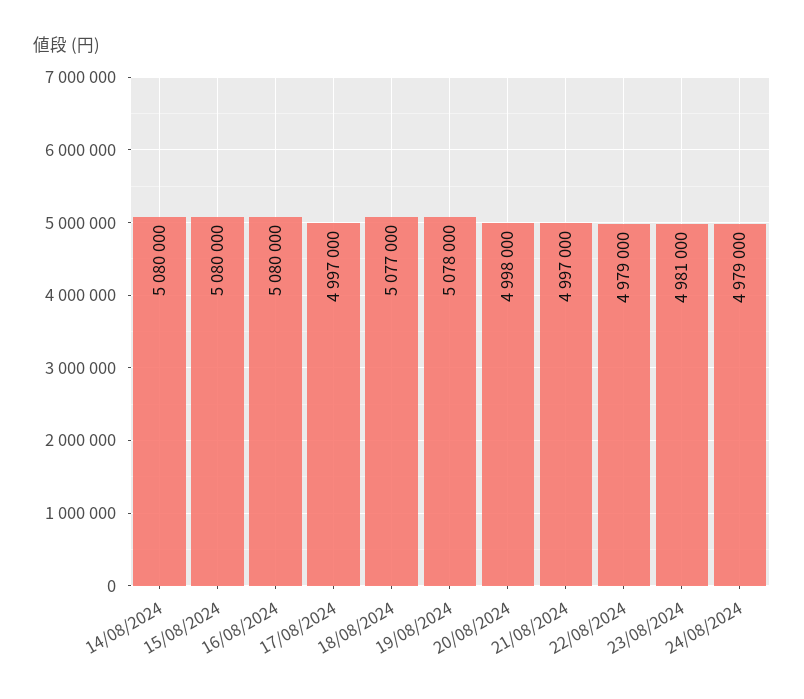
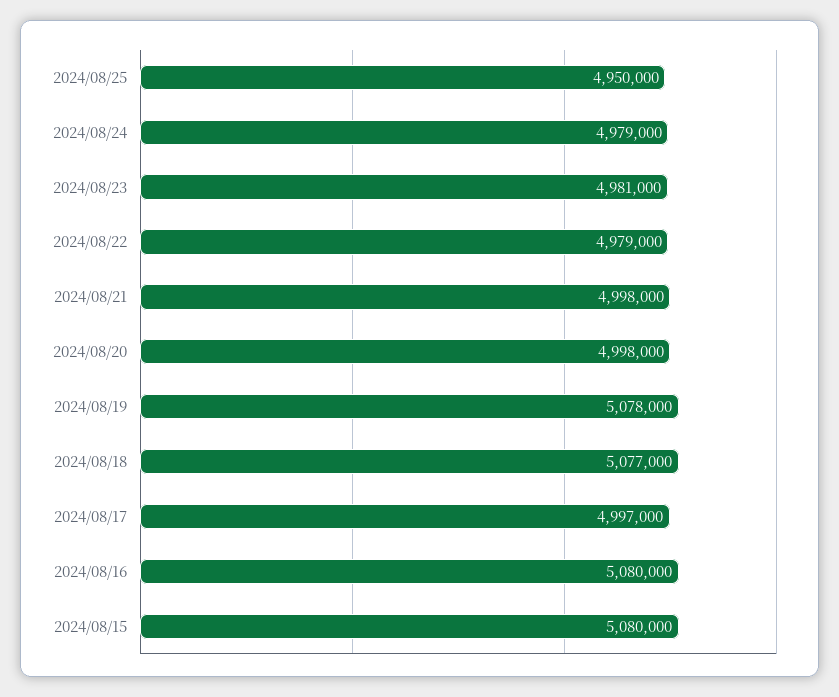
14/08/2024: 5080000 -> none
21/08/2024: 4997000 -> 4998000
2024/08/25: none -> 4950000

